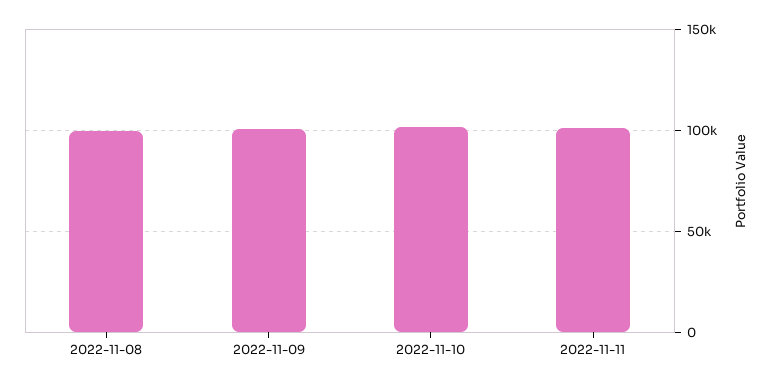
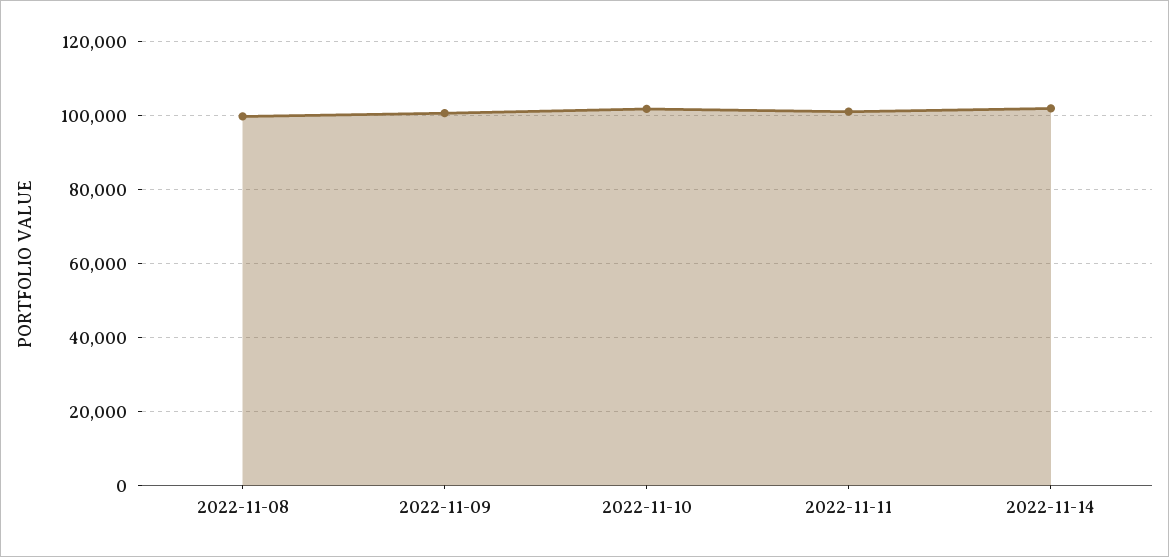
2022-11-14: none -> 102000

